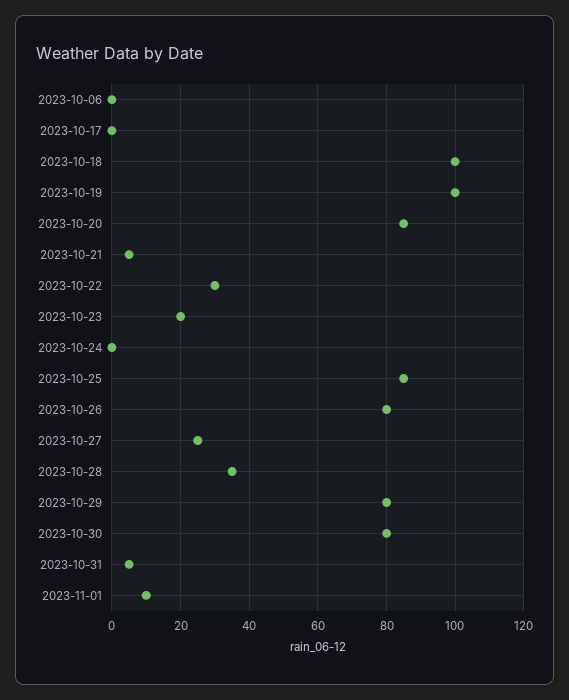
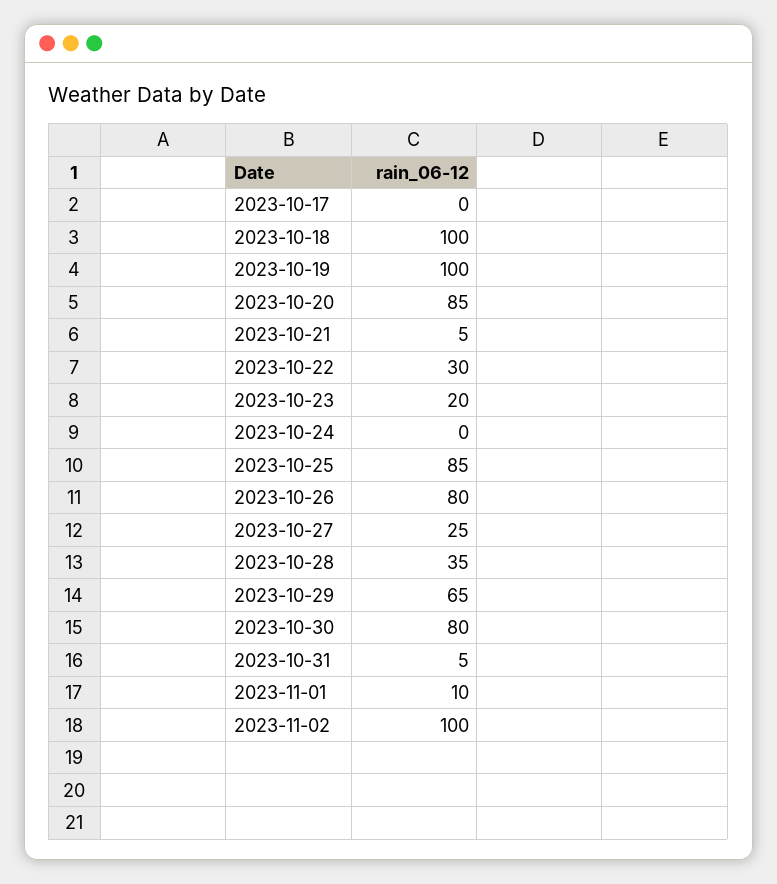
2023-10-06: 0 -> none
2023-10-29: 80 -> 65
2023-11-02: none -> 100

